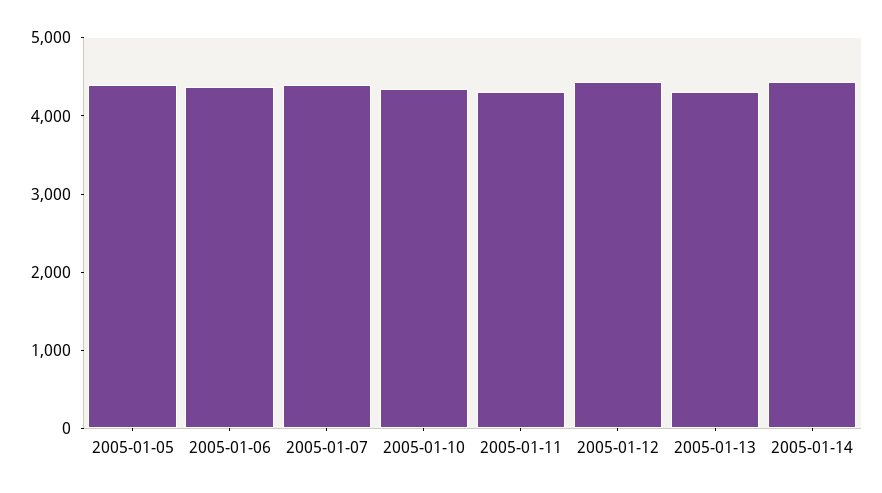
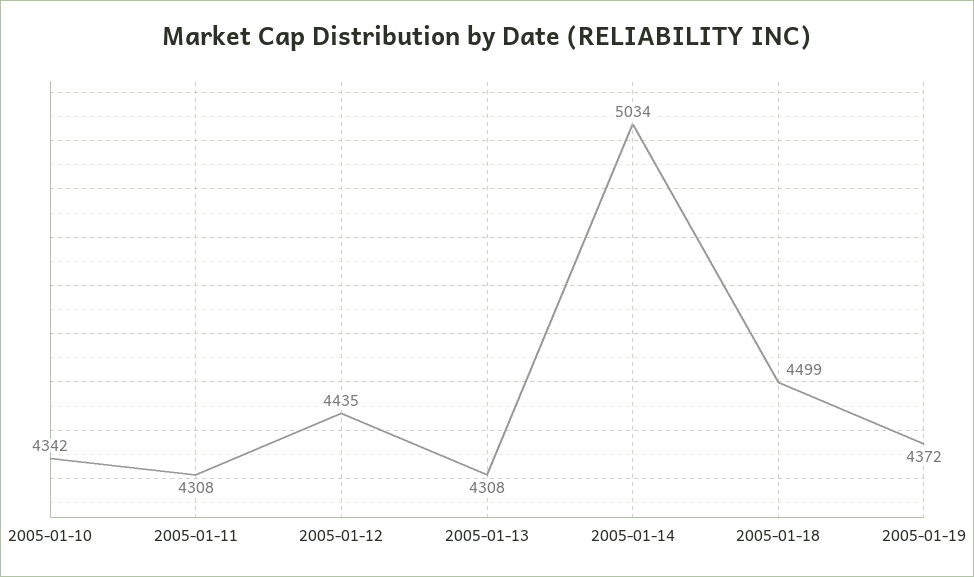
2005-01-05: 4400 -> none
2005-01-06: 4400 -> none
2005-01-07: 4400 -> none
2005-01-14: 4400 -> 5034
2005-01-18: none -> 4499
2005-01-19: none -> 4372

